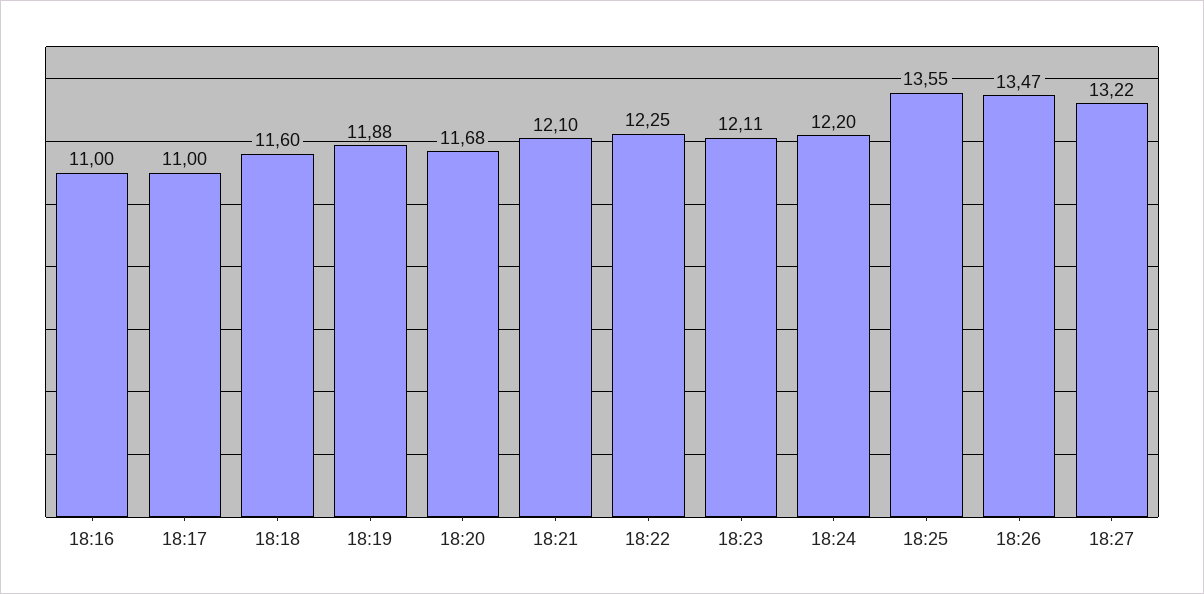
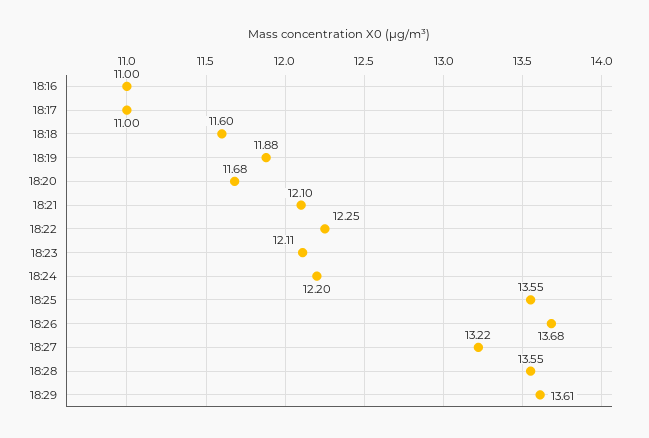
18:26: 13.47 -> 13.68
18:28: none -> 13.55
18:29: none -> 13.61

